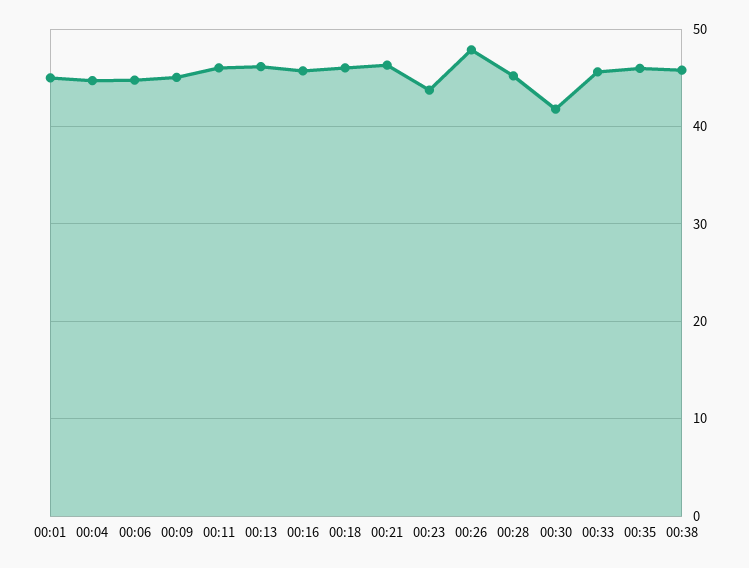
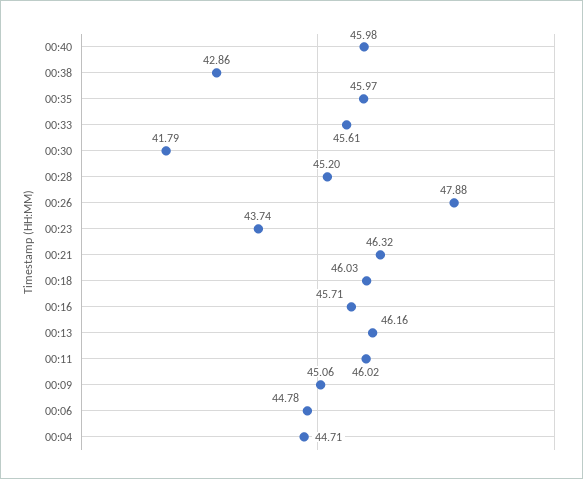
00:01: 45 -> none
00:38: 46 -> 42.86
00:40: none -> 45.98

